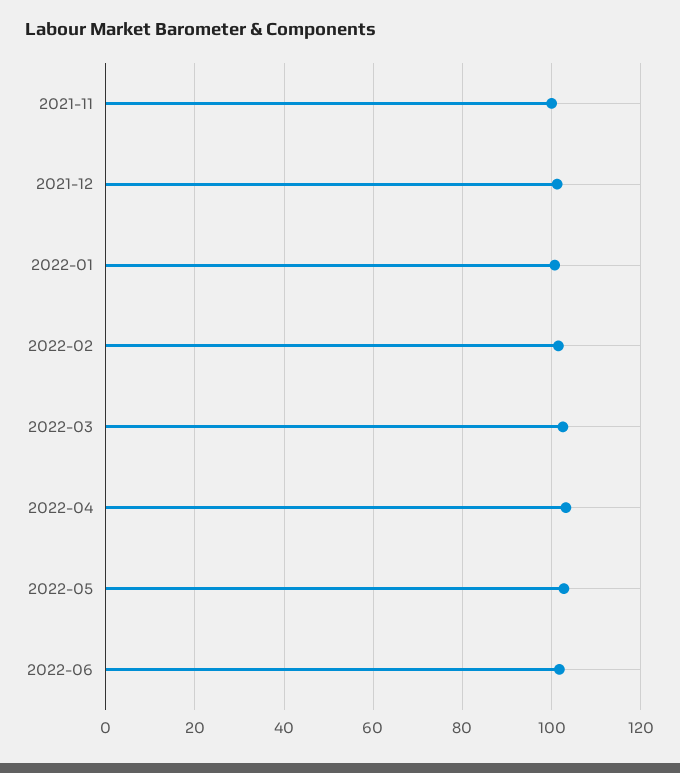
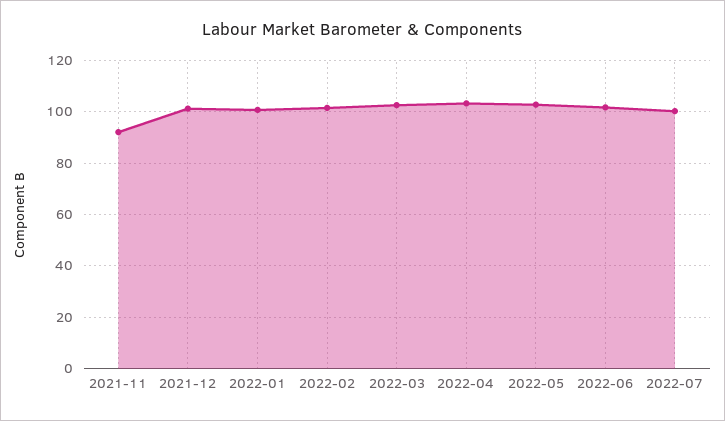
2021-11: 100 -> 92.5
2022-07: none -> 100

